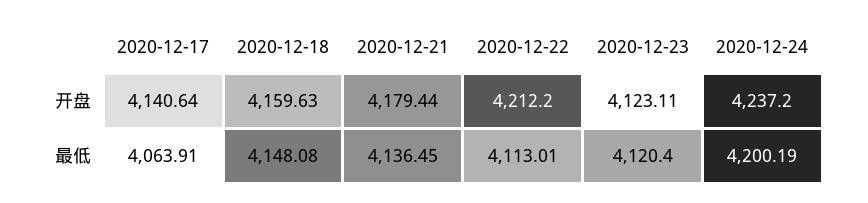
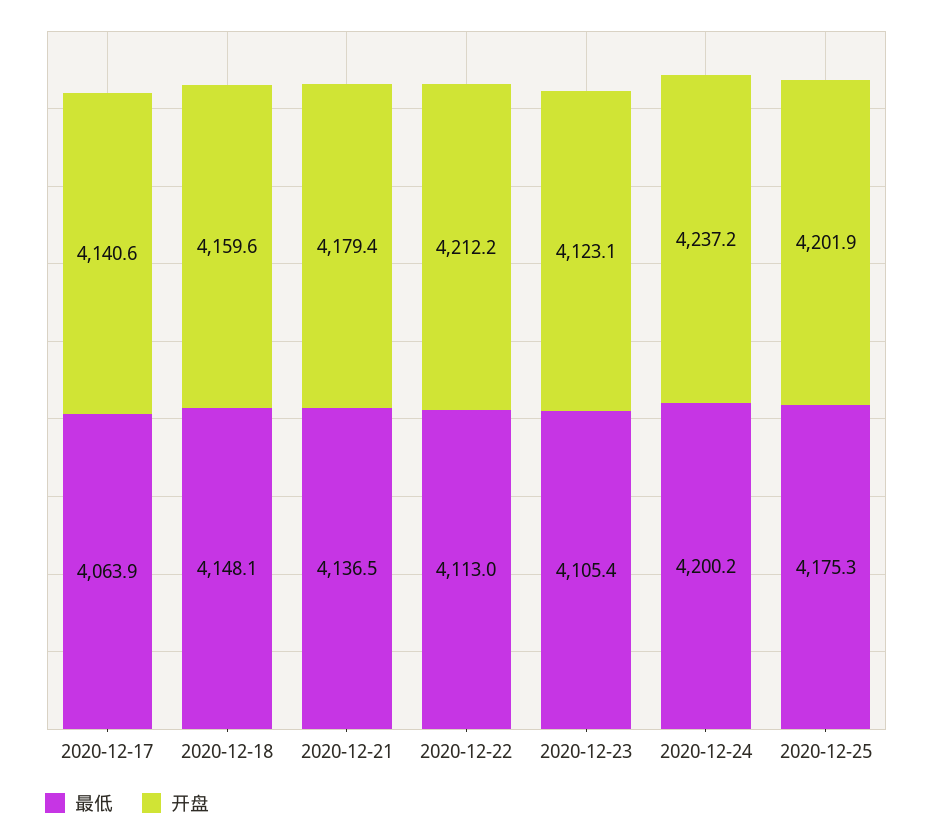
最低, 2020-12-23: 4120.4 -> 4105.4
最低, 2020-12-25: none -> 4175.3
开盘, 2020-12-25: none -> 4201.9

